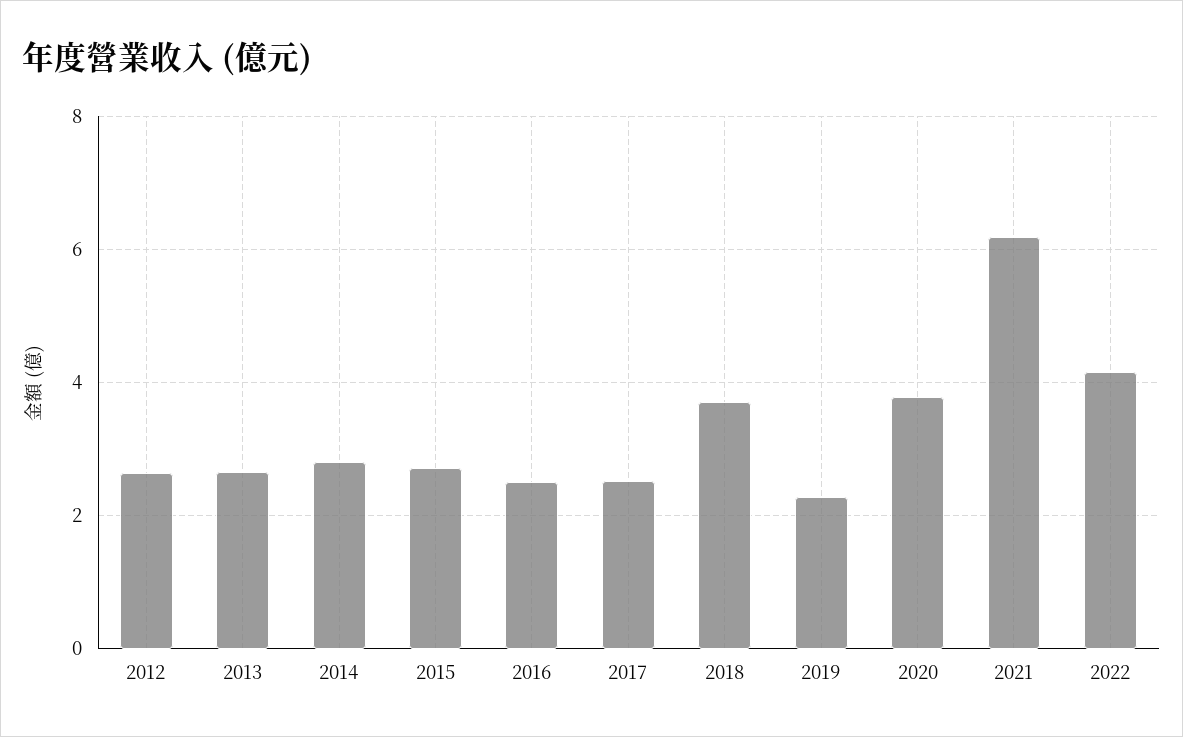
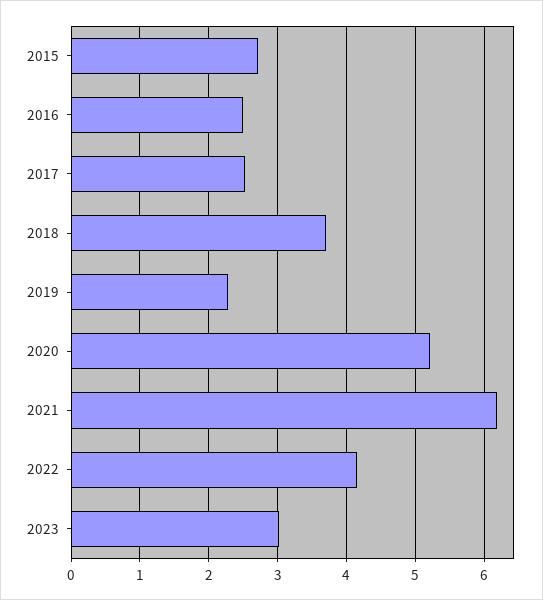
2012: 2.6 -> none
2013: 2.6 -> none
2014: 2.8 -> none
2020: 3.8 -> 5.2
2023: none -> 3

